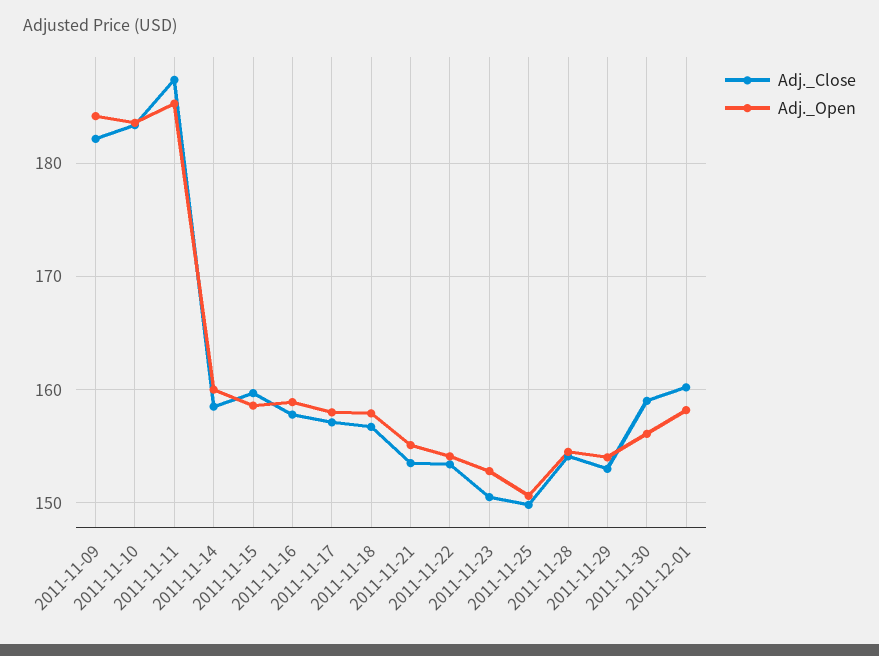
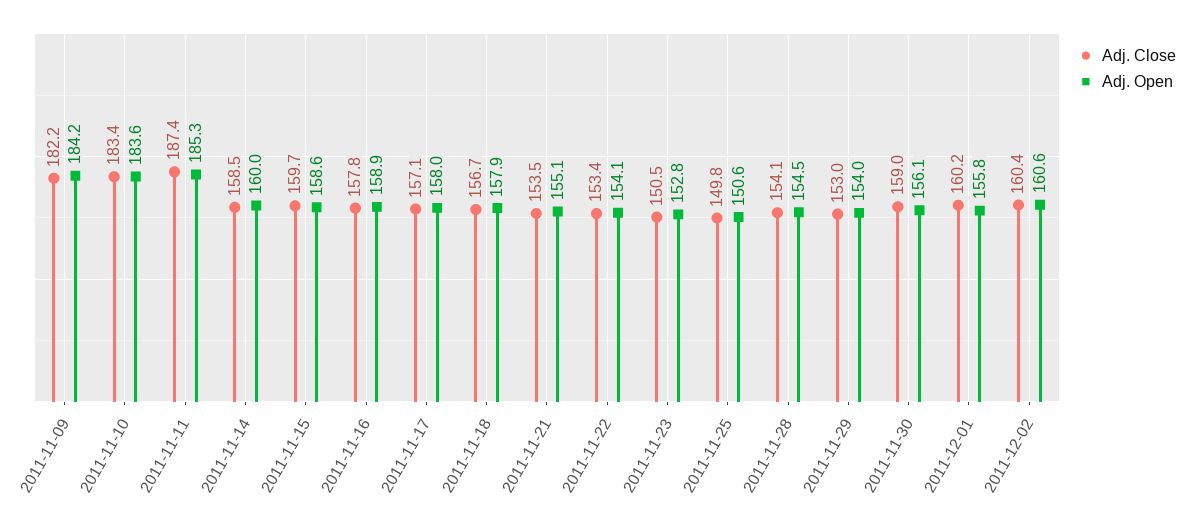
Adj._Open, 2011-12-01: 158 -> 155.8
Adj._Close, 2011-12-02: none -> 160.4
Adj._Open, 2011-12-02: none -> 160.6

